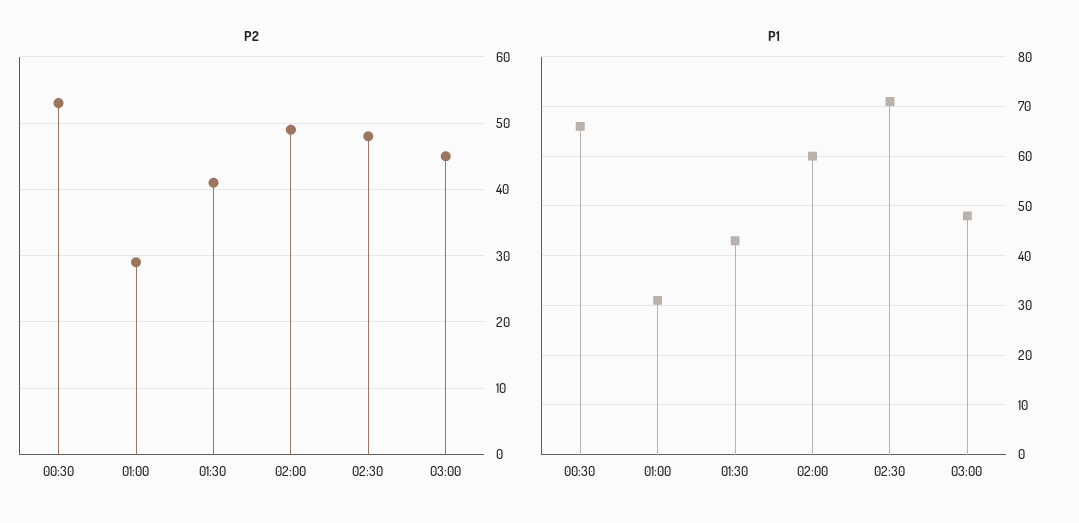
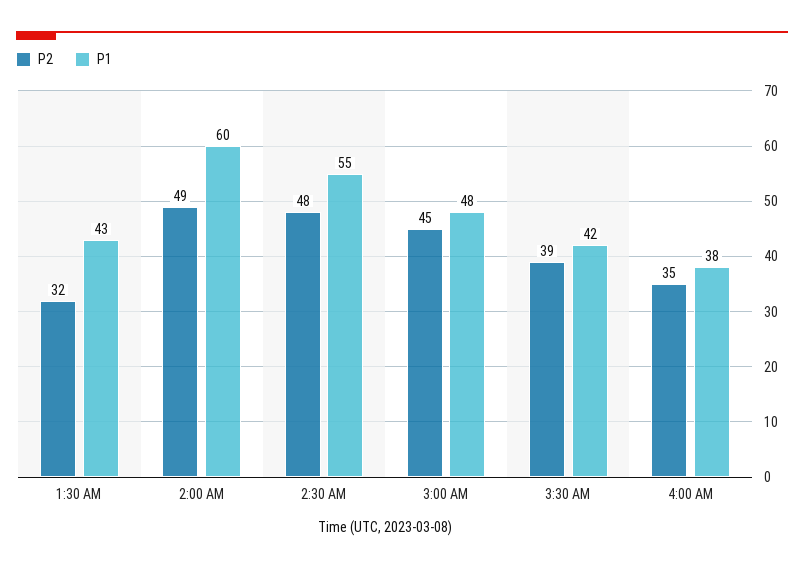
P2, 00:30: 53 -> none
P2, 01:00: 29 -> none
P2, 01:30: 41 -> 32
P1, 00:30: 65 -> none
P1, 01:00: 30 -> none
P1, 02:30: 70 -> 55
P2, 3:30 AM: none -> 39
P1, 3:30 AM: none -> 42
P2, 4:00 AM: none -> 35
P1, 4:00 AM: none -> 38

